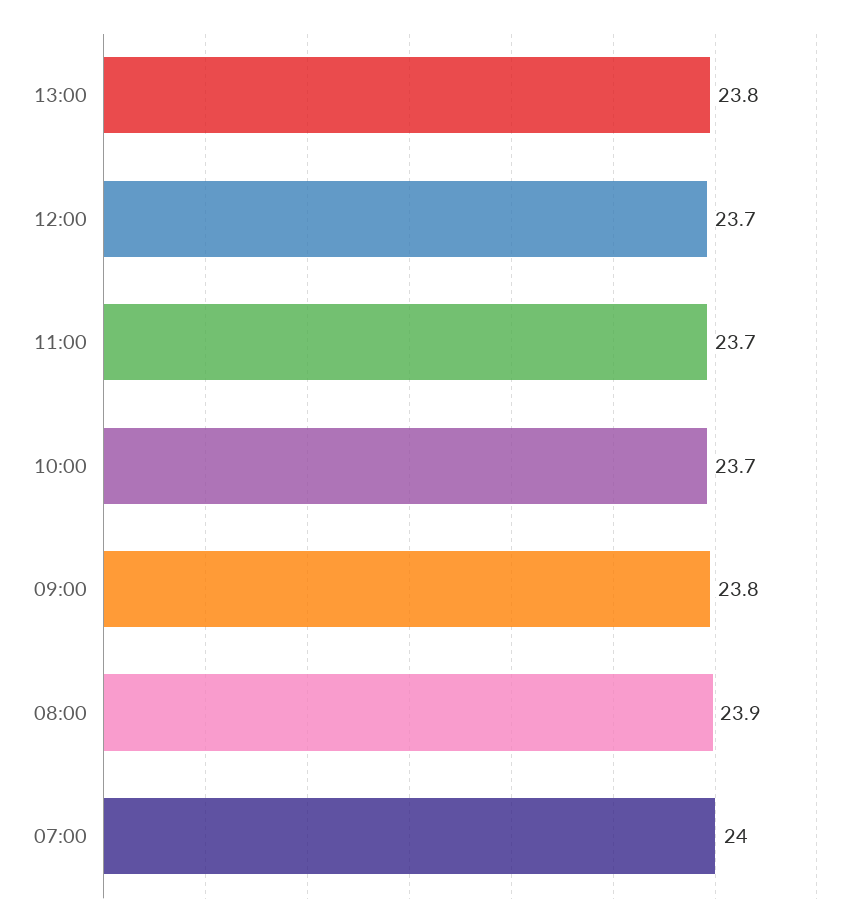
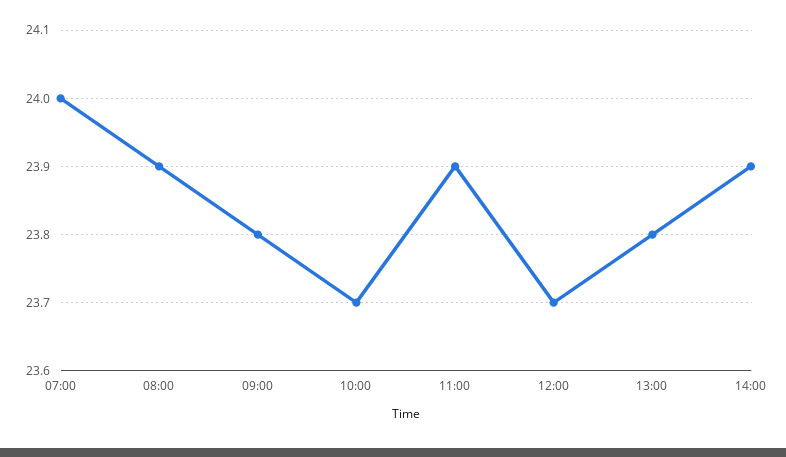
11:00: 23.7 -> 23.9
14:00: none -> 23.9

